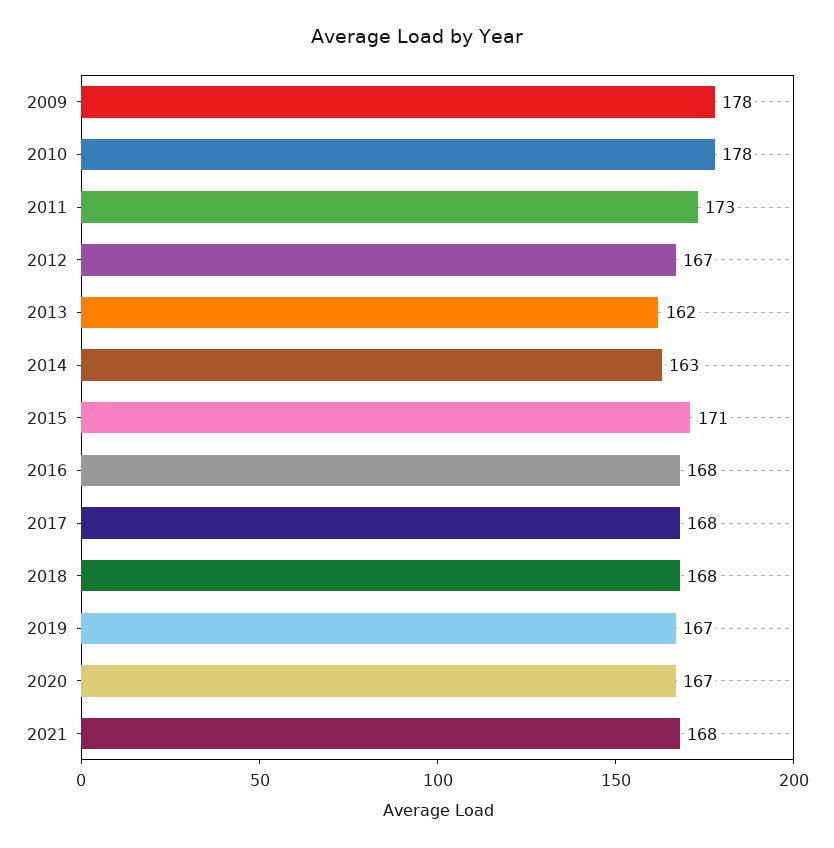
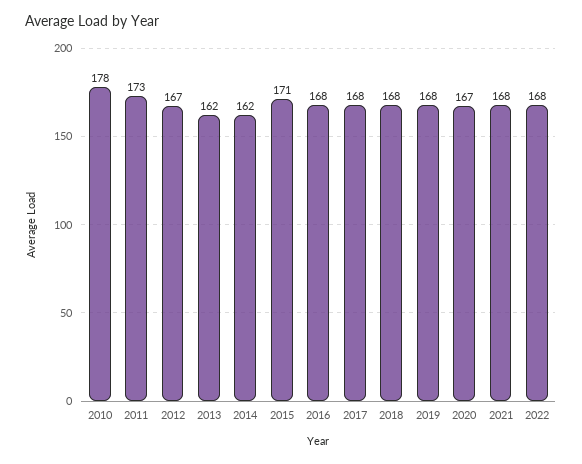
2009: 178 -> none
2014: 163 -> 162
2019: 167 -> 168
2022: none -> 168

